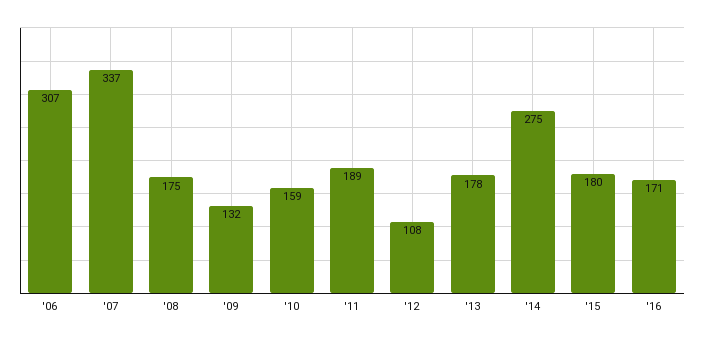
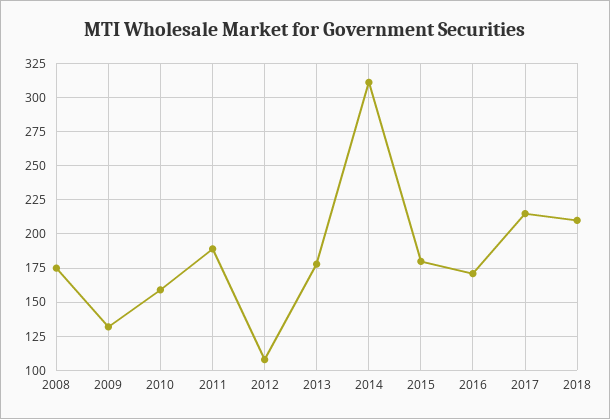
'06: 307 -> none
'07: 337 -> none
'14: 275 -> 310
2017: none -> 215
2018: none -> 210

